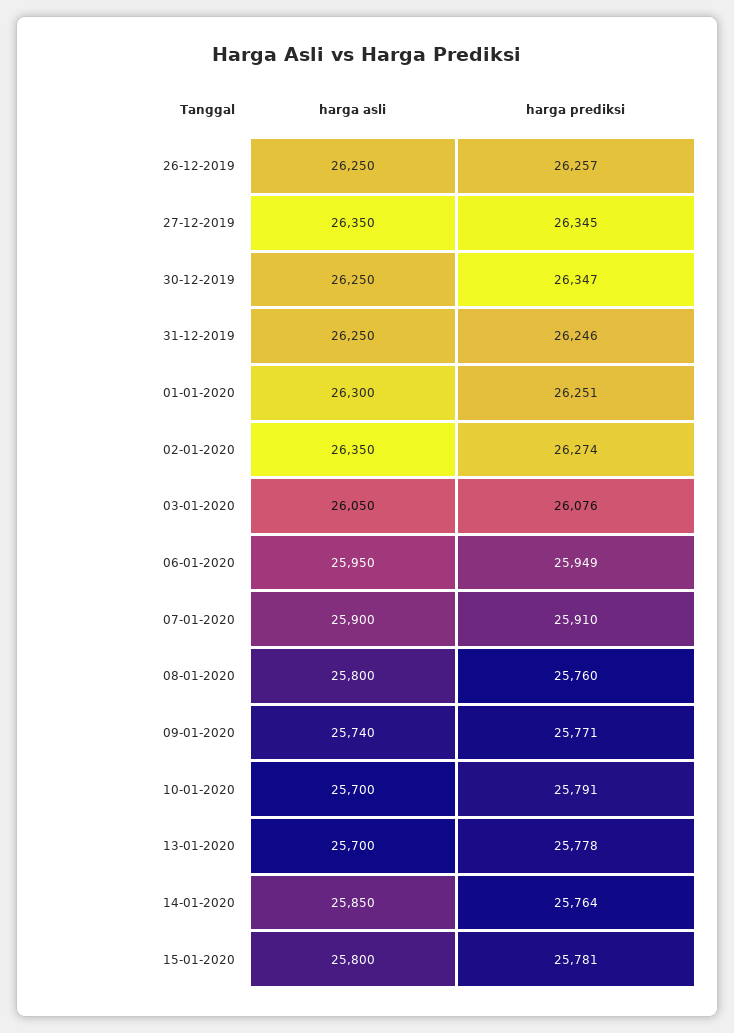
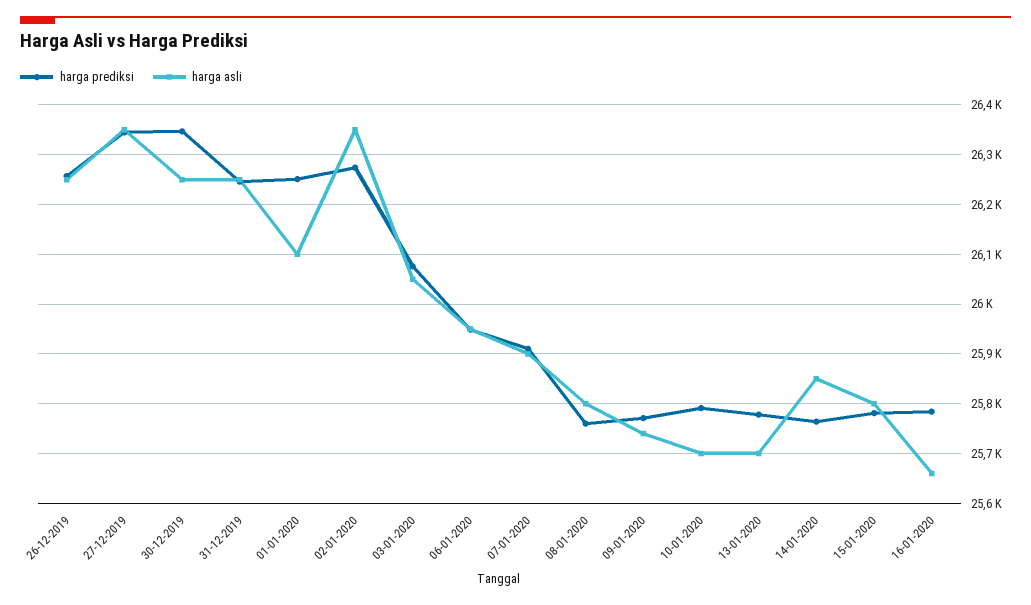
harga asli, 01-01-2020: 26300 -> 26100
harga prediksi, 16-01-2020: none -> 25780
harga asli, 16-01-2020: none -> 25660

